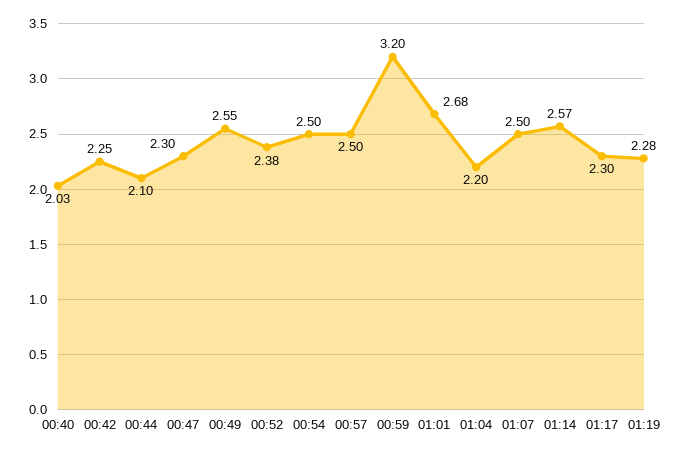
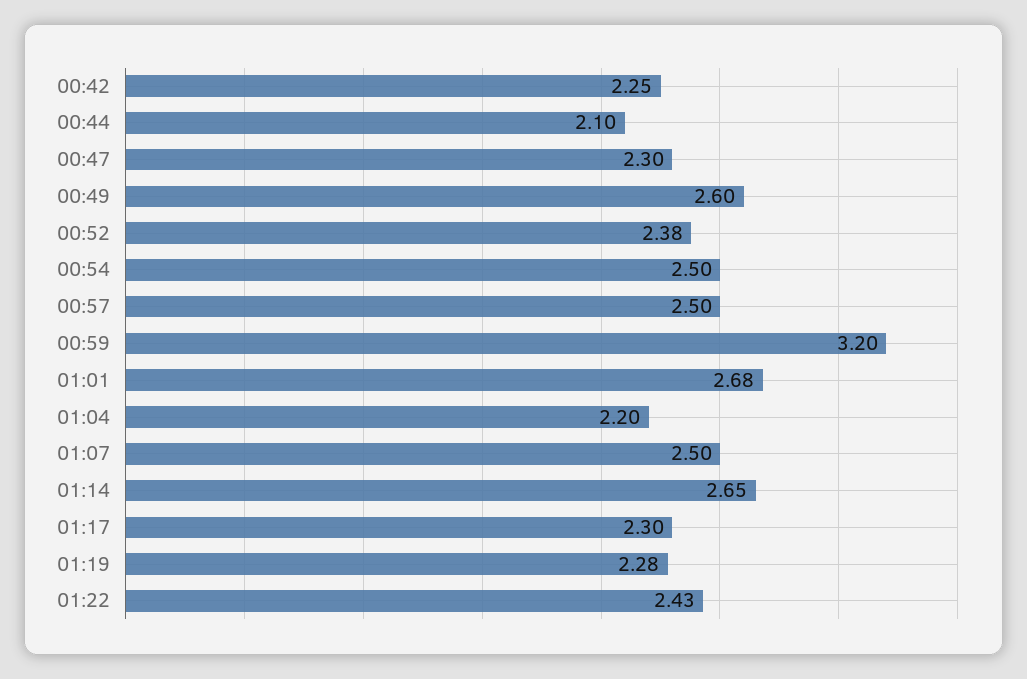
00:40: 2.03 -> none
00:49: 2.55 -> 2.6
01:14: 2.57 -> 2.65
01:22: none -> 2.43

